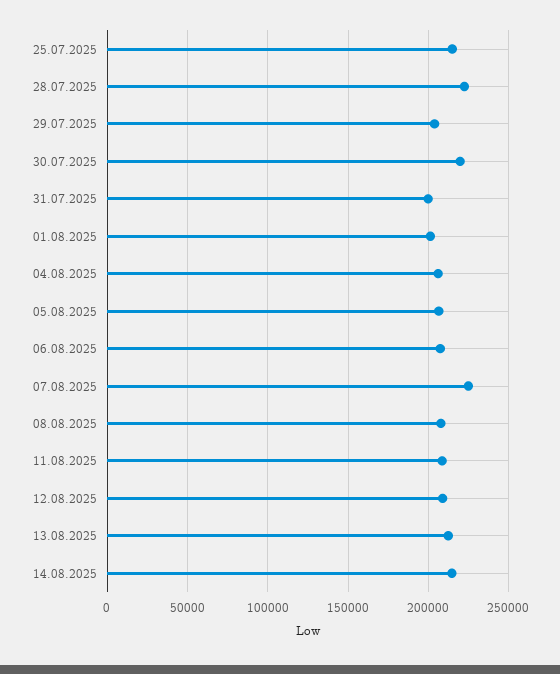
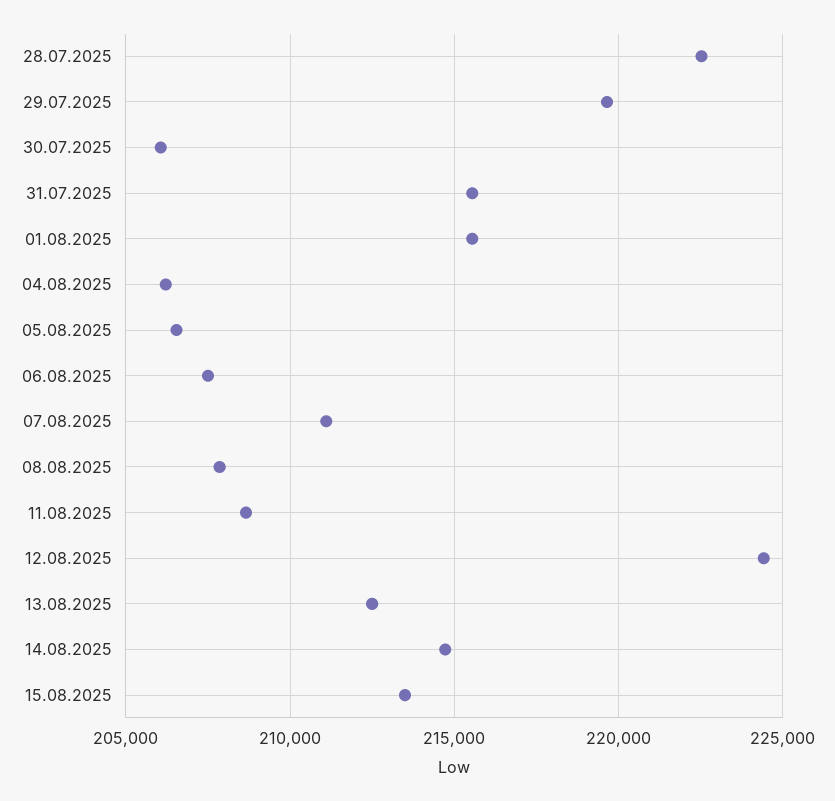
25.07.2025: 215000 -> none
29.07.2025: 205000 -> 219500
30.07.2025: 220000 -> 206000
31.07.2025: 200000 -> 215500
01.08.2025: 200000 -> 215500
07.08.2025: 225000 -> 211000
12.08.2025: 210000 -> 224500
15.08.2025: none -> 213500

